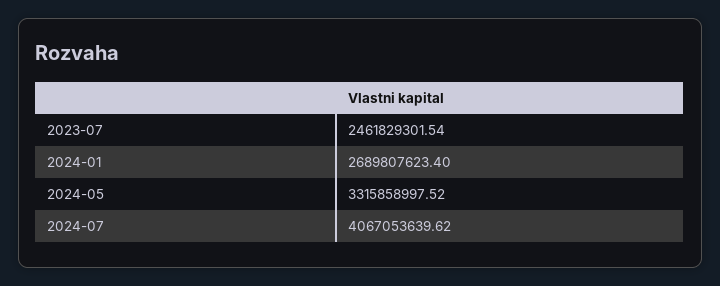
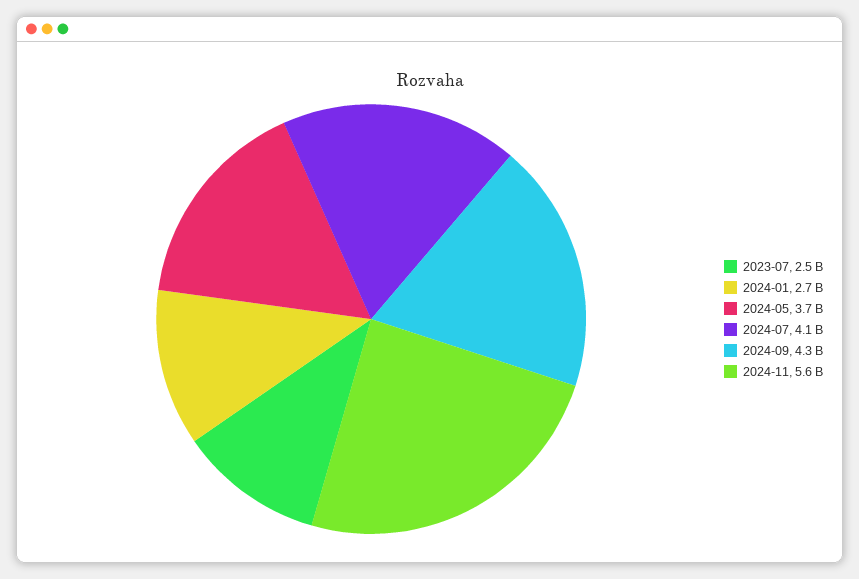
2024-05: 3315858997.52 -> 3700000000
2024-09: none -> 4300000000
2024-11: none -> 5600000000

